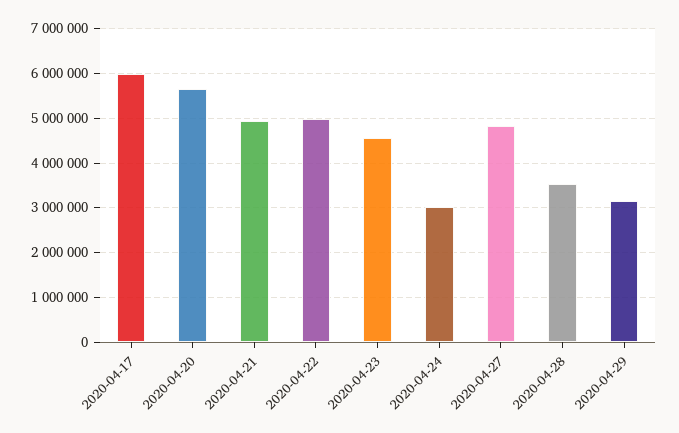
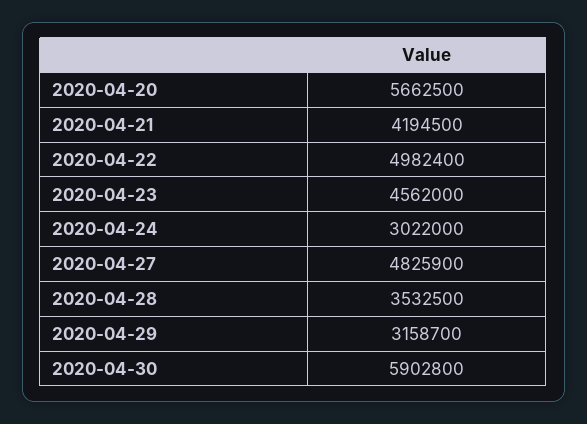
2020-04-17: 6000000 -> none
2020-04-21: 5000000 -> 4194500
2020-04-30: none -> 5902800

